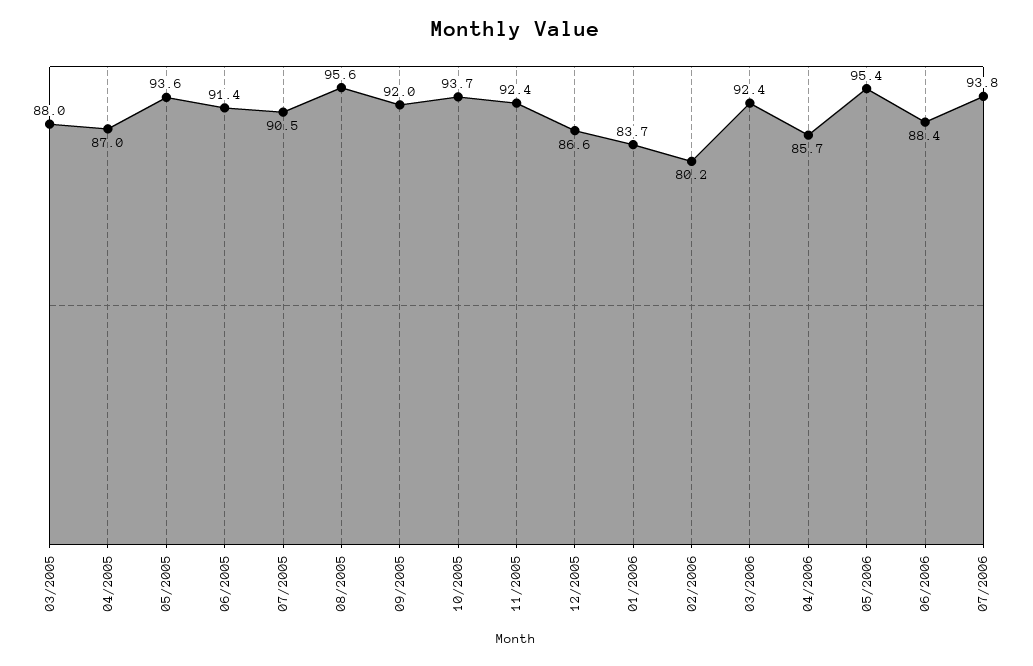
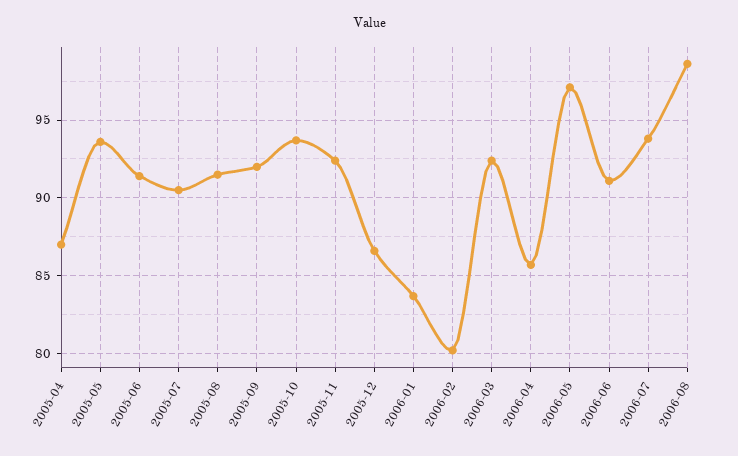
03/2005: 88 -> none
08/2005: 95.6 -> 91.5
05/2006: 95.4 -> 97
06/2006: 88.4 -> 91
2006-08: none -> 98.5

